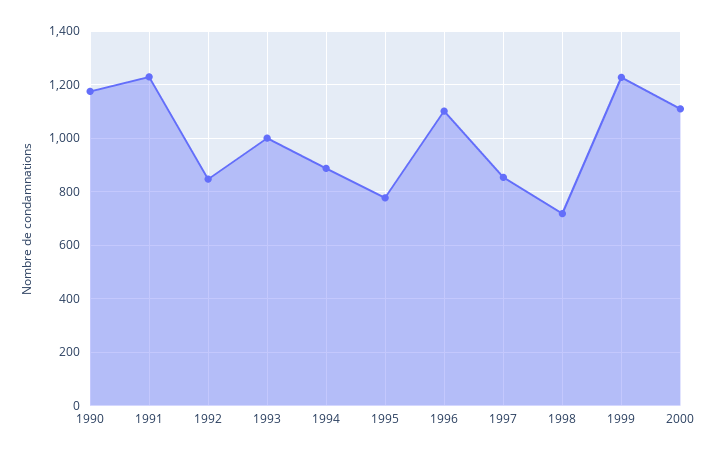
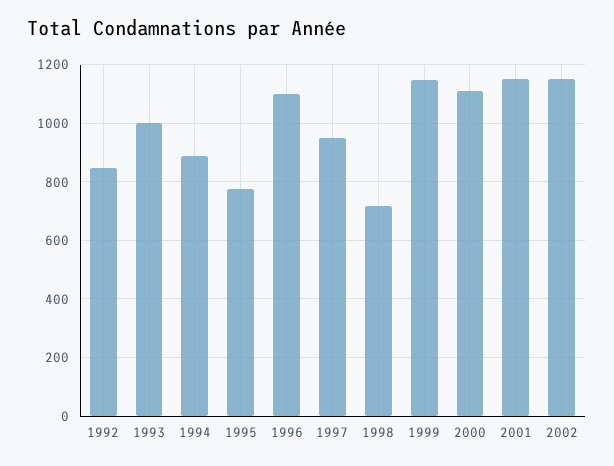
1990: 1175 -> none
1991: 1225 -> none
1997: 850 -> 950
1999: 1225 -> 1150
2001: none -> 1150
2002: none -> 1150

